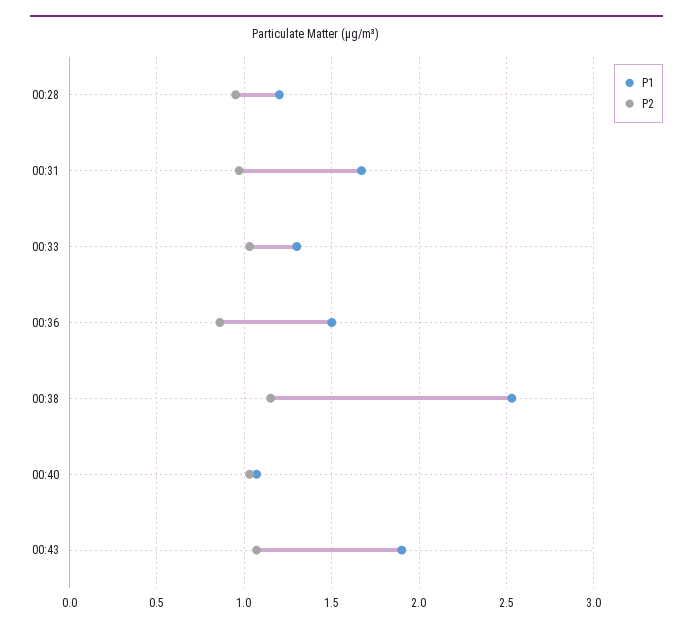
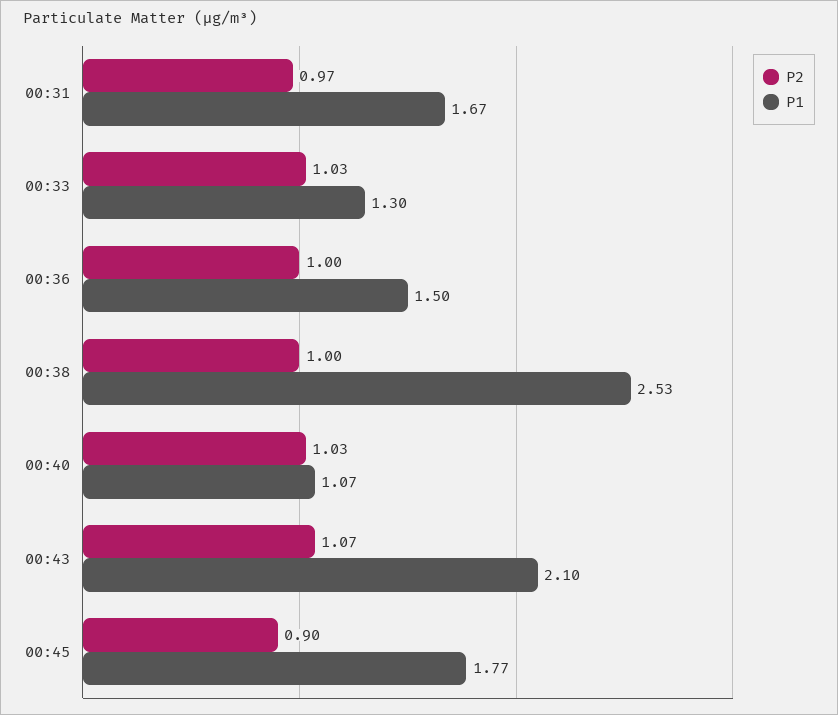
P1, 00:28: 1.2 -> none
P2, 00:28: 0.95 -> none
P2, 00:36: 0.85 -> 1
P2, 00:38: 1.15 -> 1
P1, 00:43: 1.9 -> 2.1
P2, 00:45: none -> 0.9
P1, 00:45: none -> 1.77

